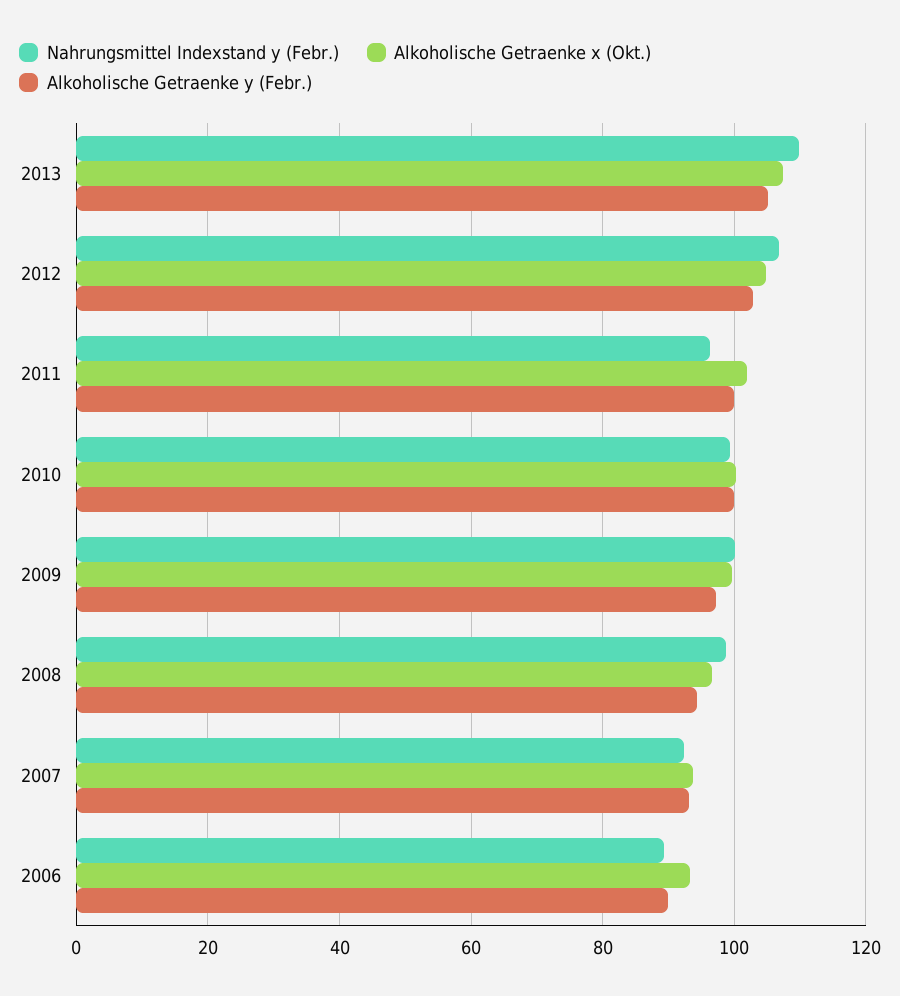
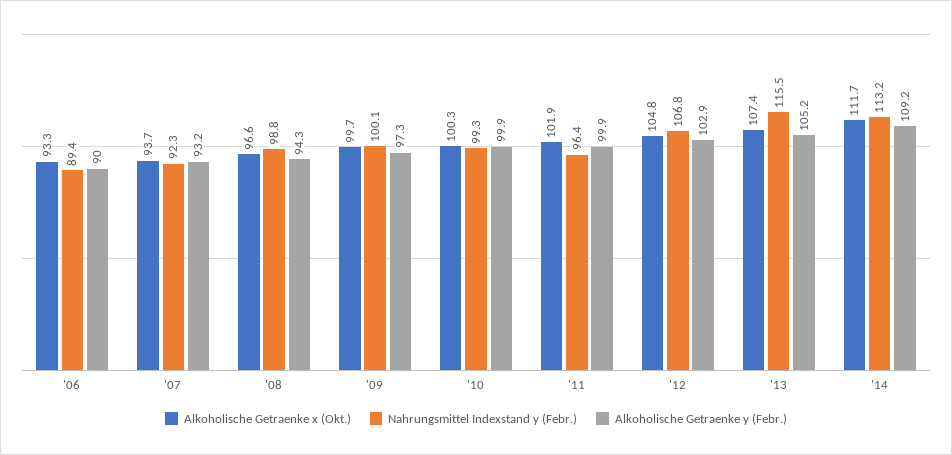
Nahrungsmittel Indexstand y (Febr.), 2013: 110 -> 115.5
Alkoholische Getraenke x (Okt.), '14: none -> 111.7
Nahrungsmittel Indexstand y (Febr.), '14: none -> 113.2
Alkoholische Getraenke y (Febr.), '14: none -> 109.2

